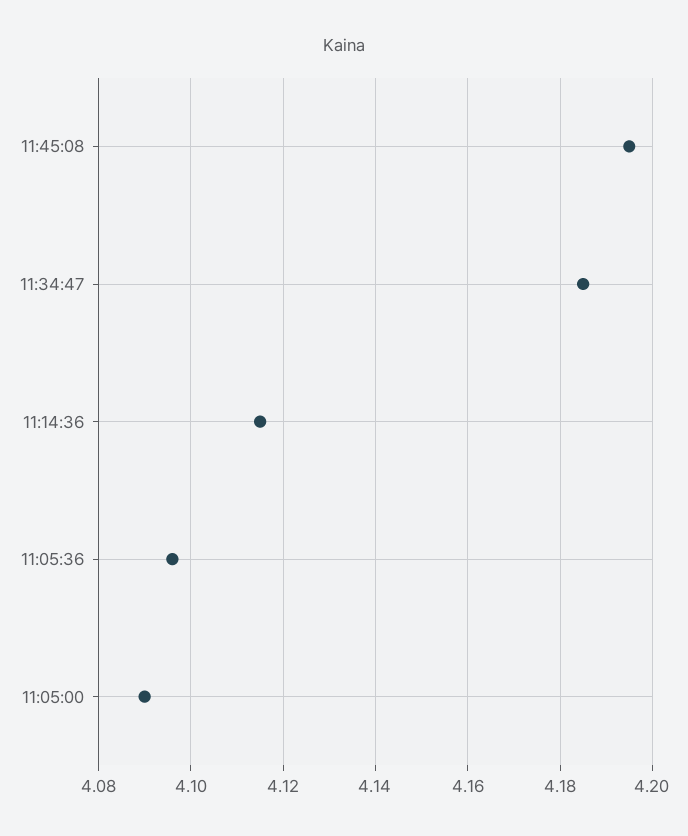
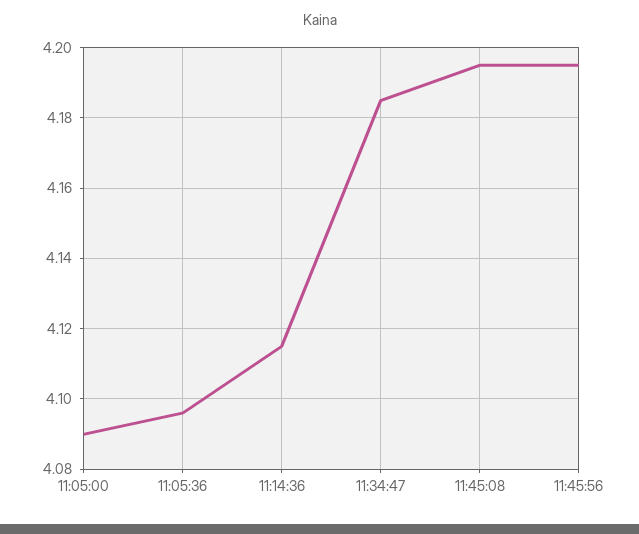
11:45:56: none -> 4.195

